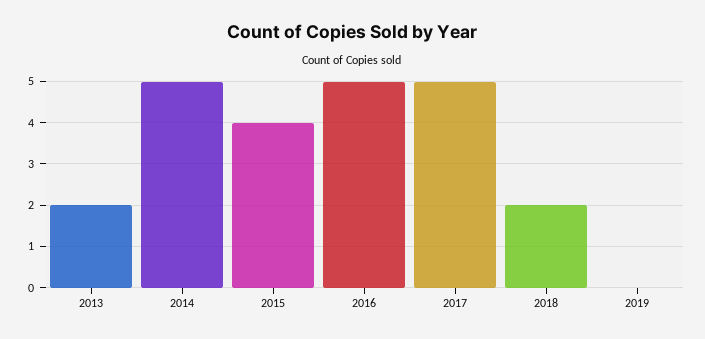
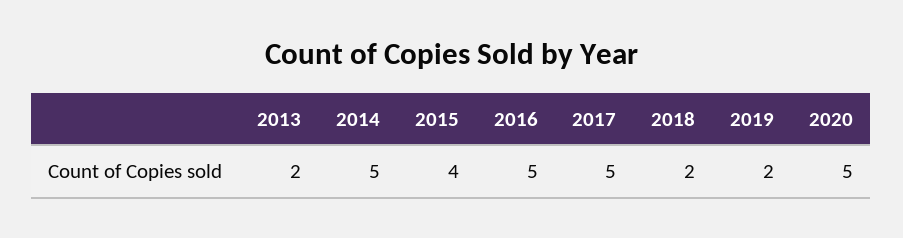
2019: 0 -> 2
2020: none -> 5

